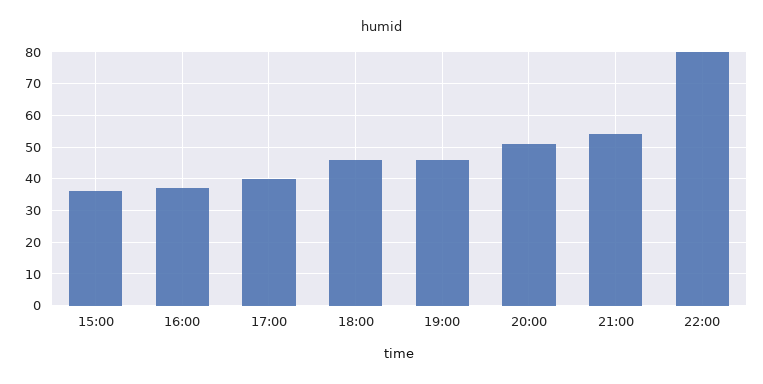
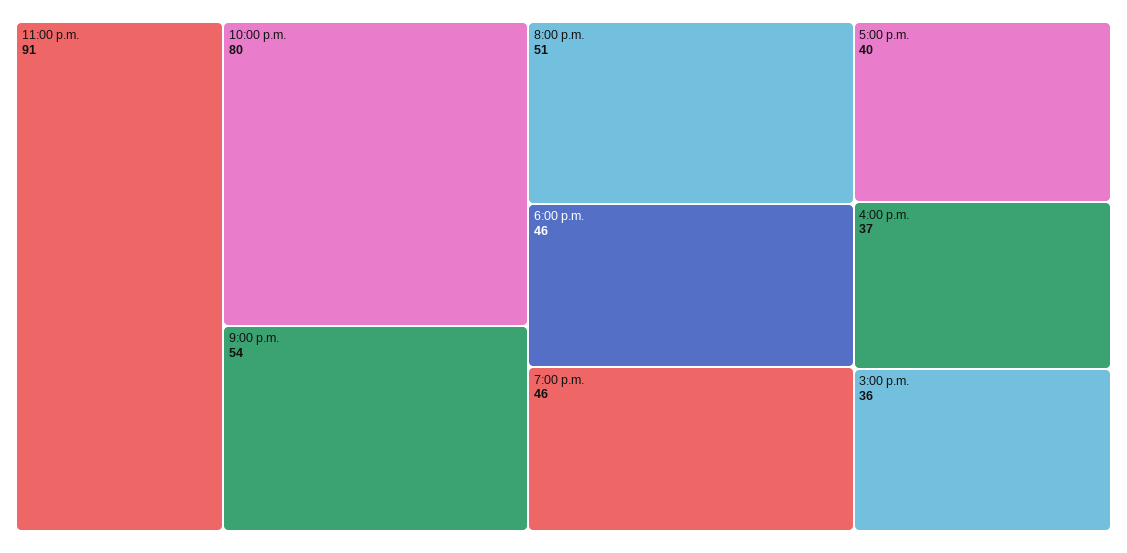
11:00 p.m.: none -> 91

